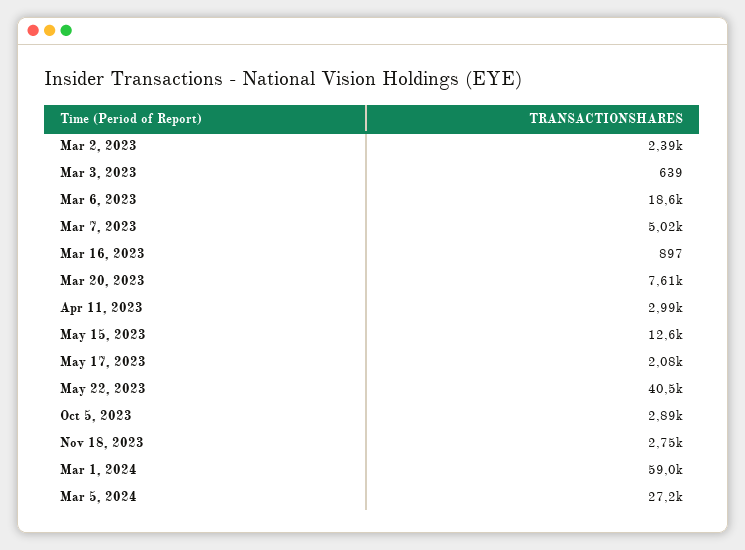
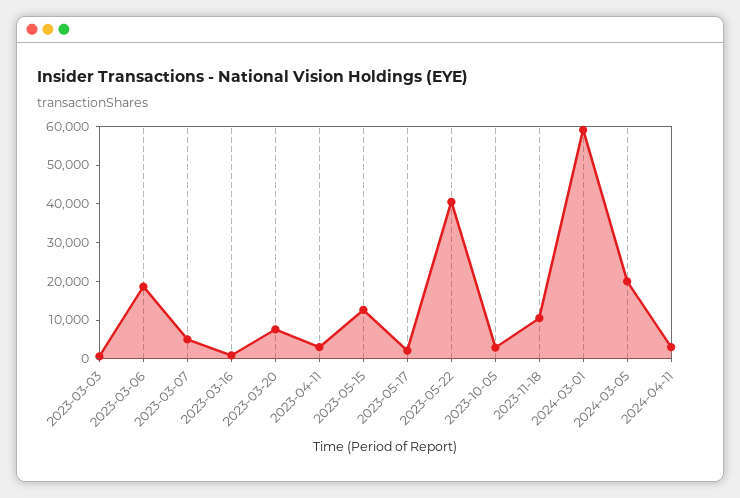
Mar 2, 2023: 2390 -> none
Nov 18, 2023: 2750 -> 10000
Mar 5, 2024: 27200 -> 20000
2024-04-11: none -> 2500

